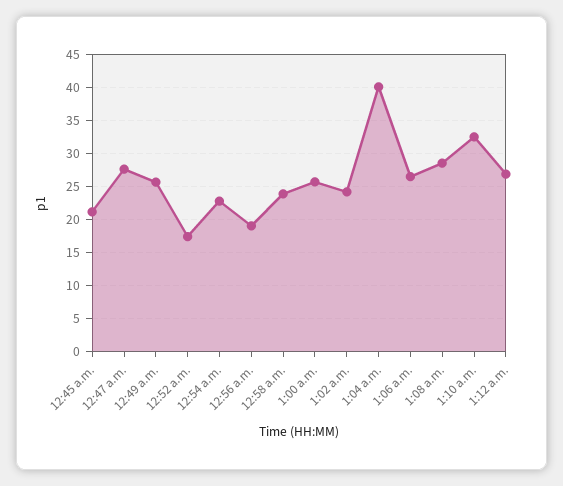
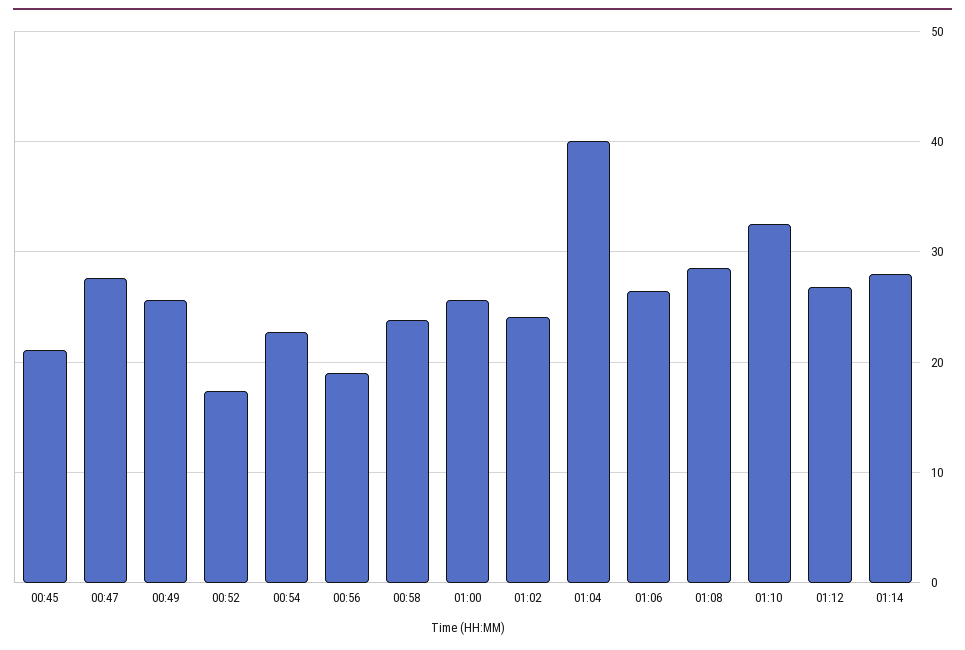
01:14: none -> 28

